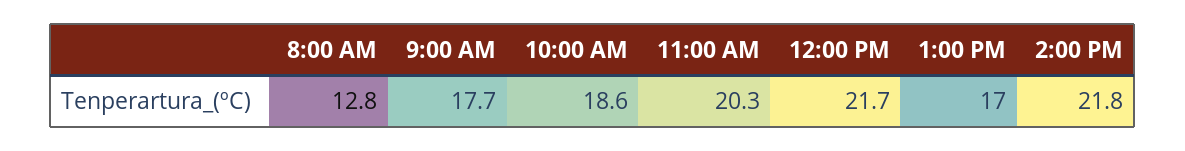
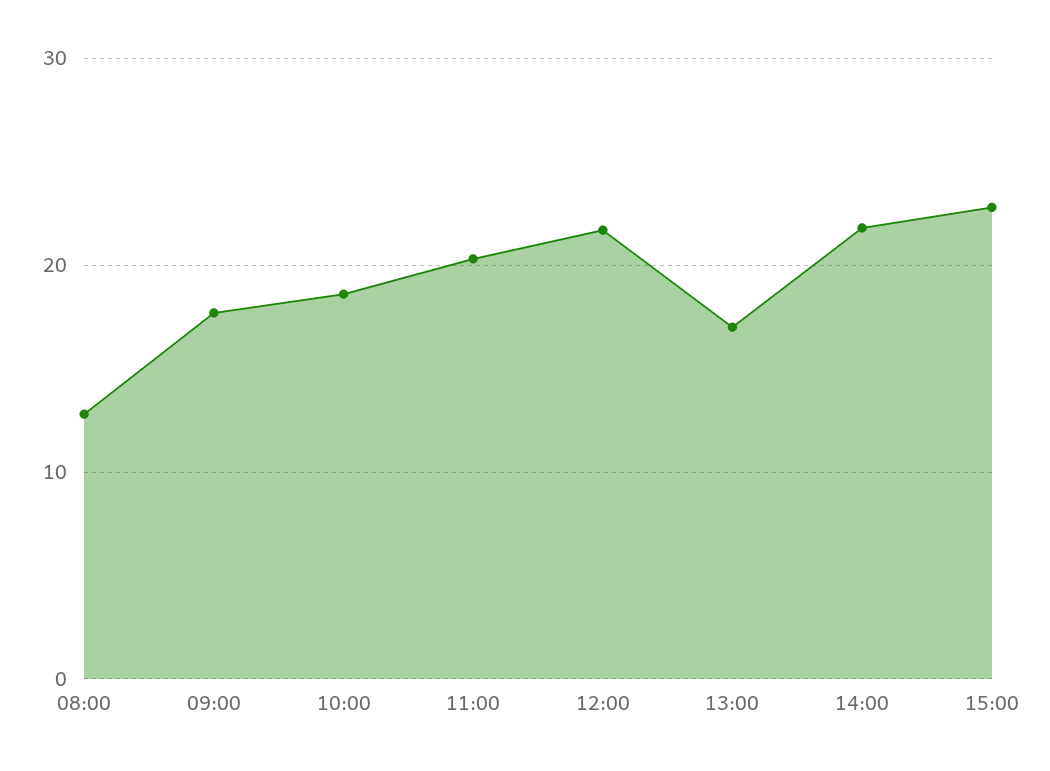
15:00: none -> 23

